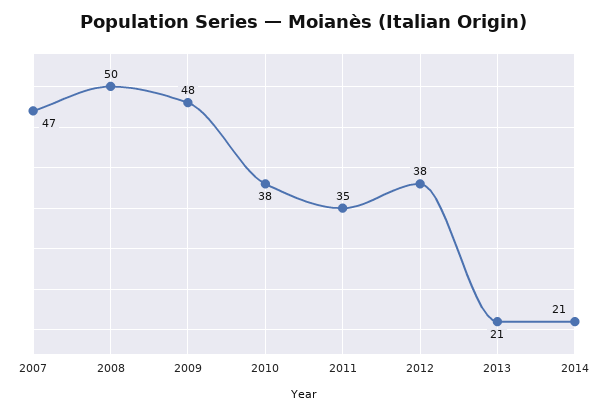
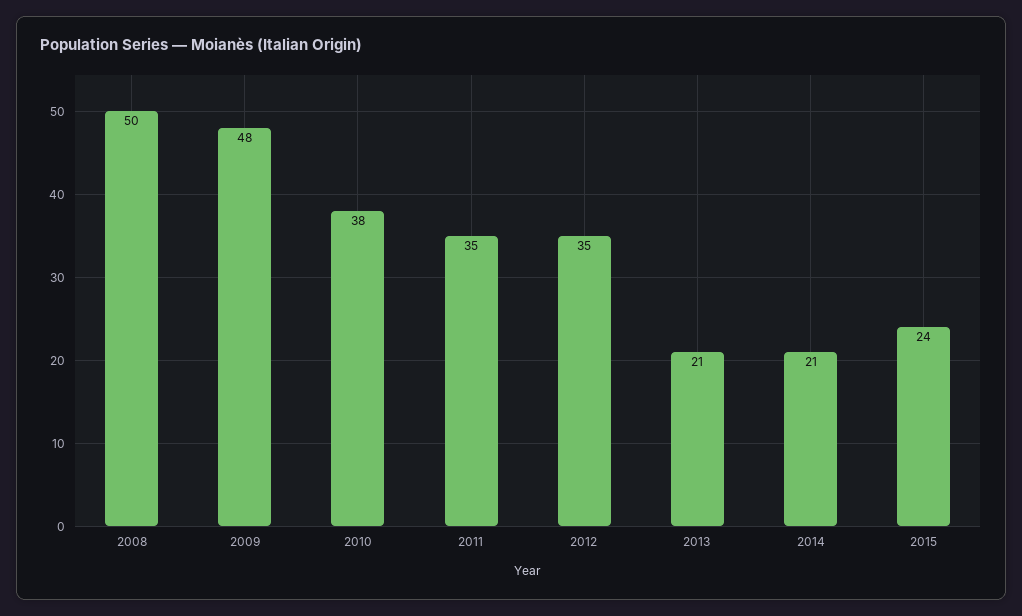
2007: 47 -> none
2012: 38 -> 35
2015: none -> 24

